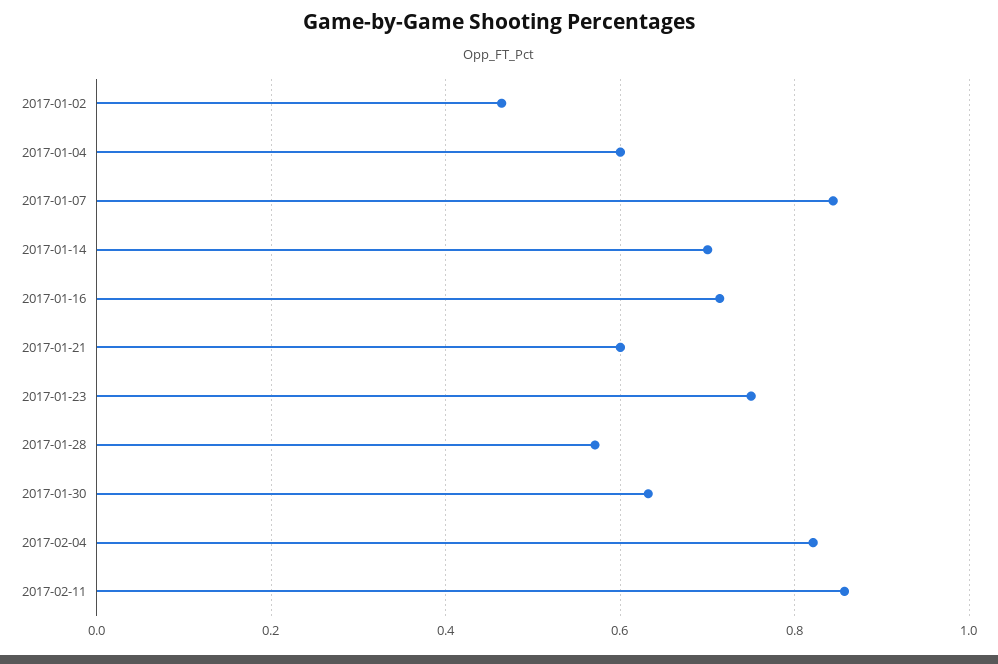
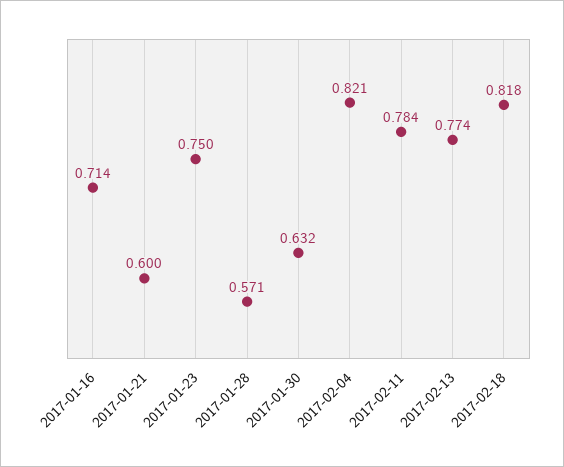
2017-01-02: 0.46 -> none
2017-01-04: 0.6 -> none
2017-01-07: 0.84 -> none
2017-01-14: 0.7 -> none
2017-02-11: 0.86 -> 0.784
2017-02-13: none -> 0.774
2017-02-18: none -> 0.818

